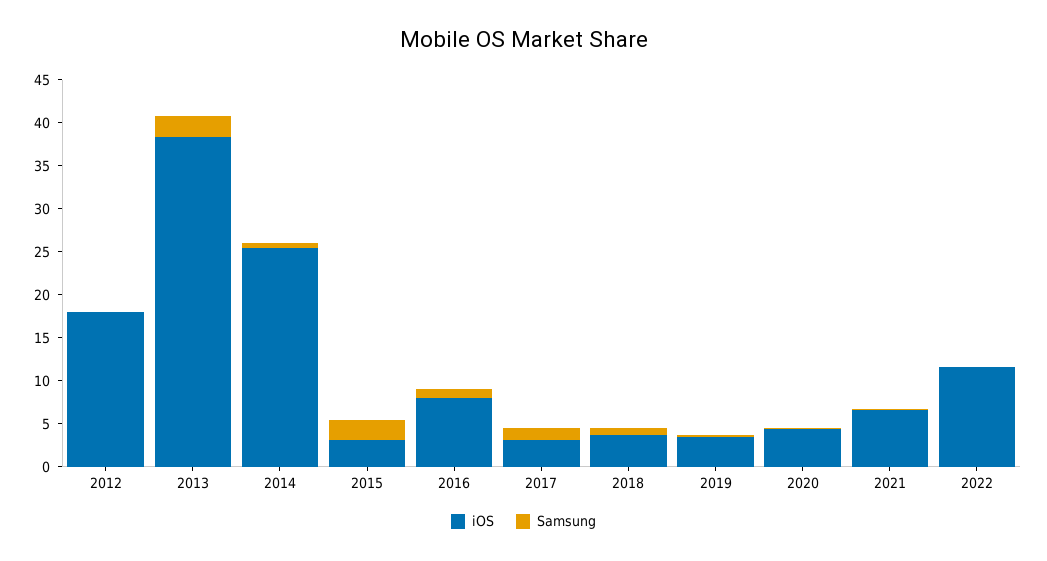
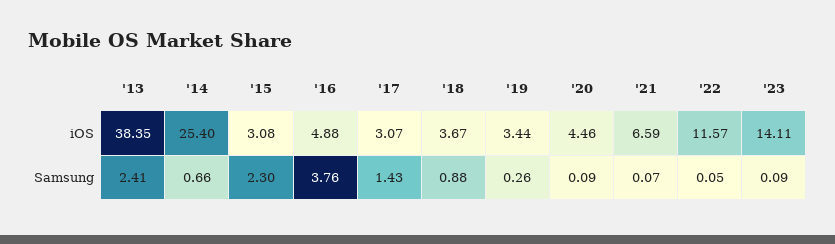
iOS, 2012: 18 -> none
Samsung, 2012: 0 -> none
iOS, 2016: 8 -> 4.88
Samsung, 2016: 1 -> 3.76
iOS, '23: none -> 14.11
Samsung, '23: none -> 0.09

